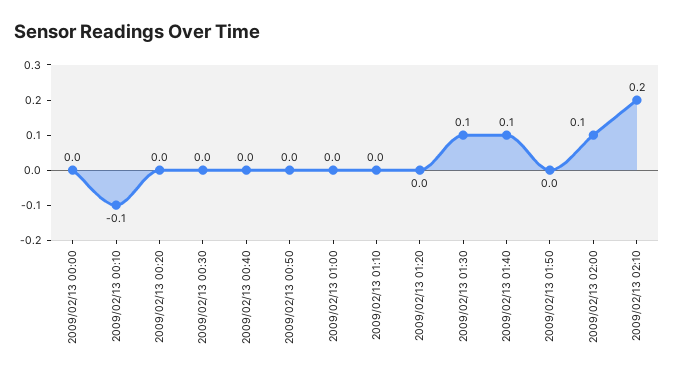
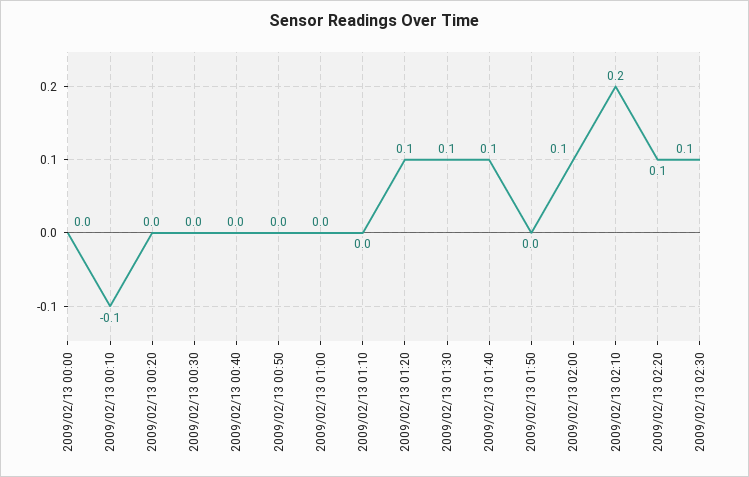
2009/02/13 01:20: 0 -> 0.1
2009/02/13 02:20: none -> 0.1
2009/02/13 02:30: none -> 0.1

